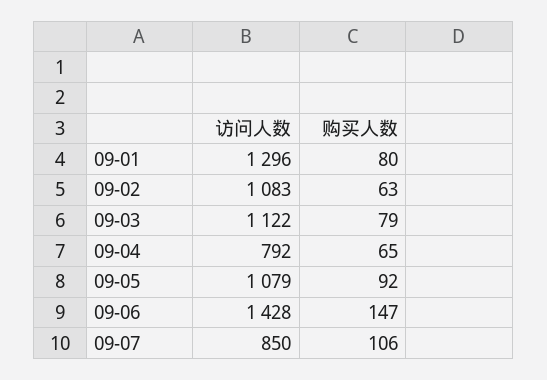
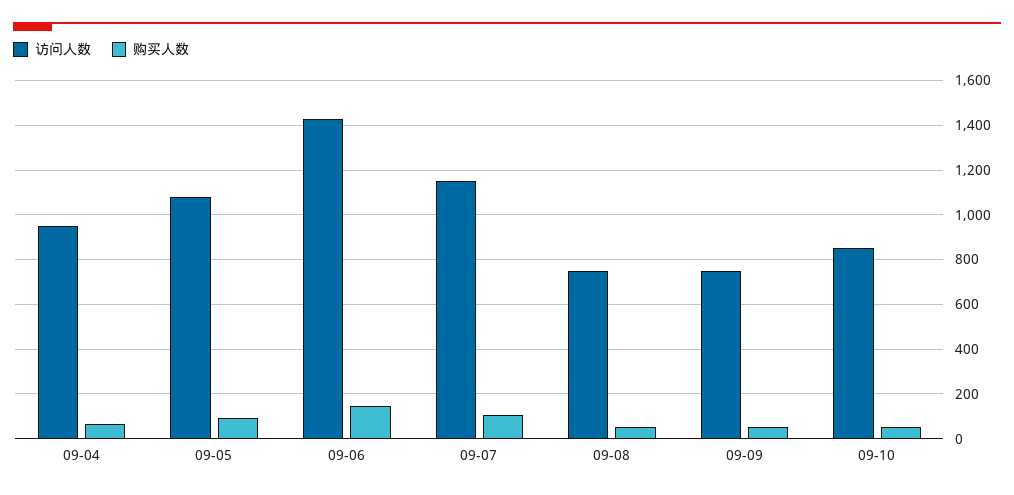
访问人数, 09-01: 1296 -> none
购买人数, 09-01: 80 -> none
访问人数, 09-02: 1083 -> none
购买人数, 09-02: 63 -> none
访问人数, 09-03: 1122 -> none
购买人数, 09-03: 79 -> none
访问人数, 09-04: 792 -> 950
访问人数, 09-07: 850 -> 1150
访问人数, 09-08: none -> 750
购买人数, 09-08: none -> 50
访问人数, 09-09: none -> 750
购买人数, 09-09: none -> 50
访问人数, 09-10: none -> 850
购买人数, 09-10: none -> 50

